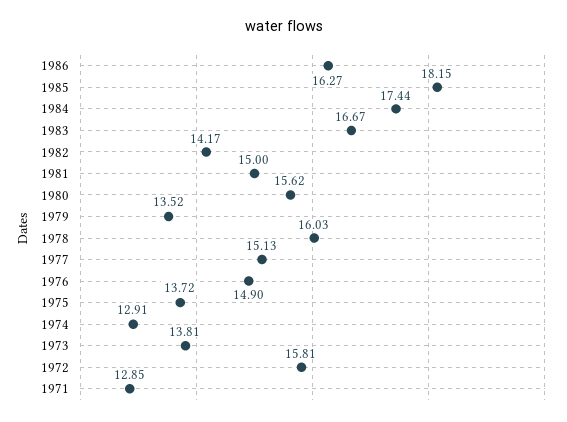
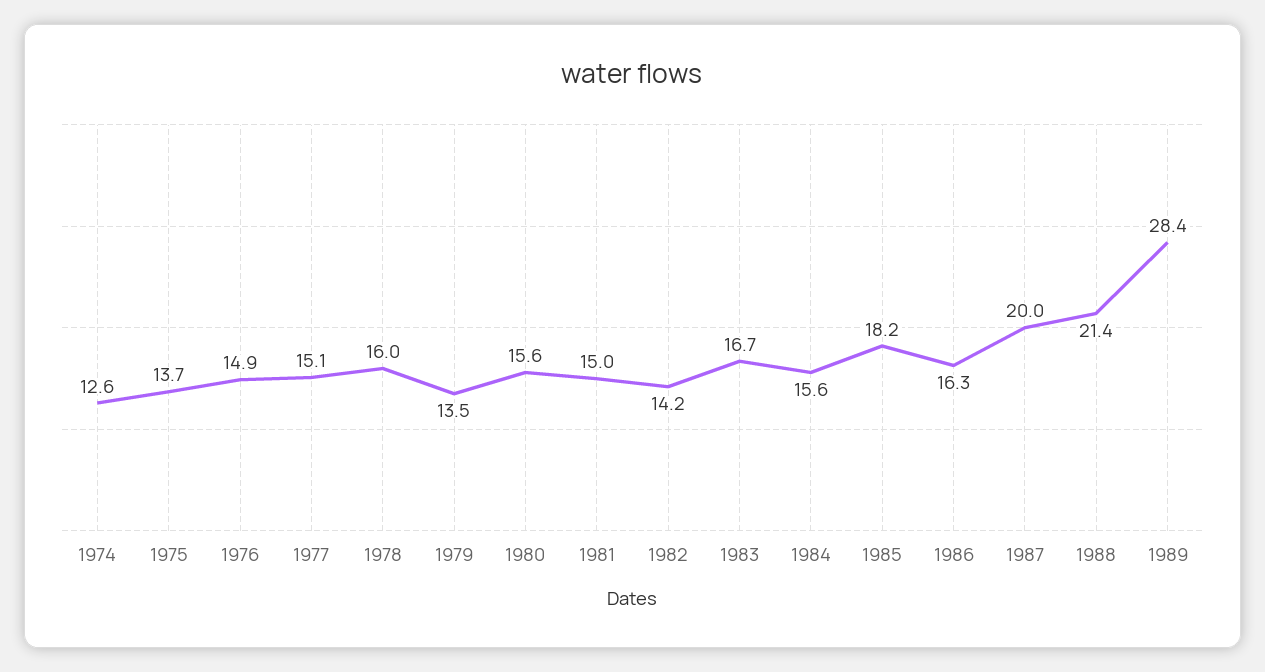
1984: 17.44 -> 15.6
1974: 12.91 -> 12.6
1973: 13.81 -> none
1972: 15.81 -> none
1971: 12.85 -> none
1987: none -> 20
1988: none -> 21.4
1989: none -> 28.4

